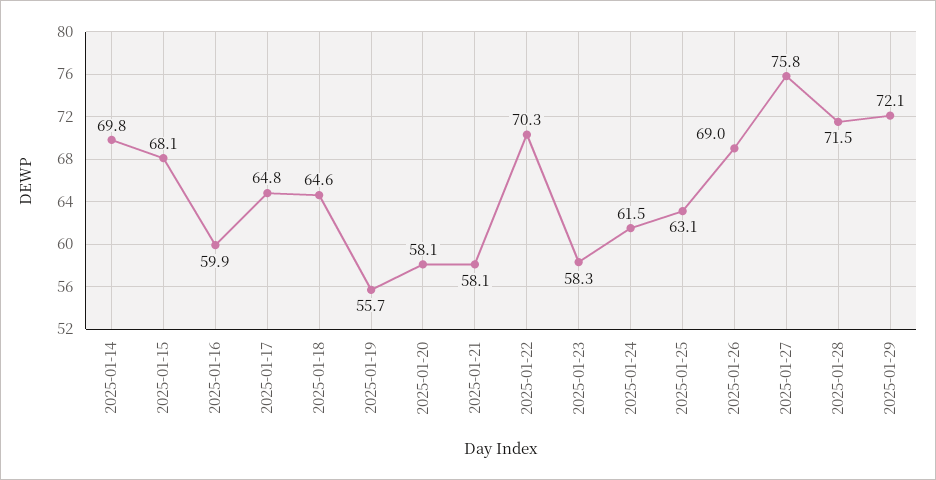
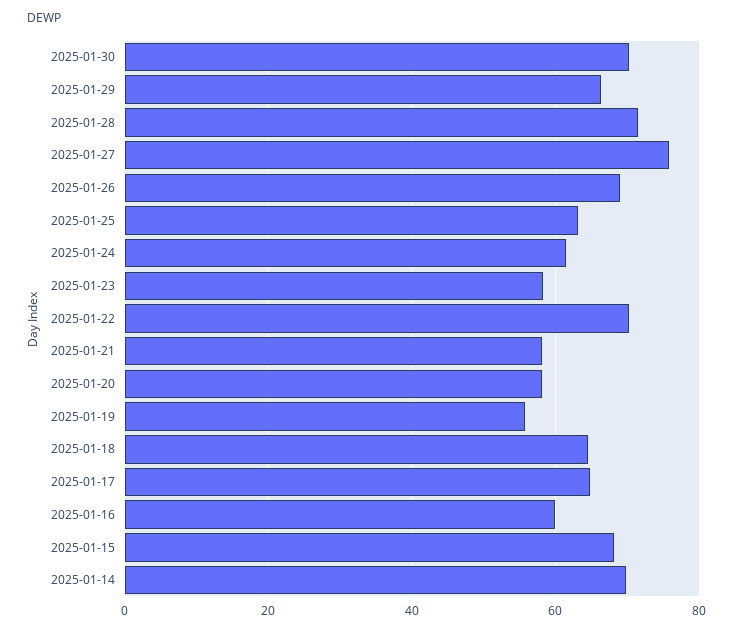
2025-01-29: 72.1 -> 66
2025-01-30: none -> 70

